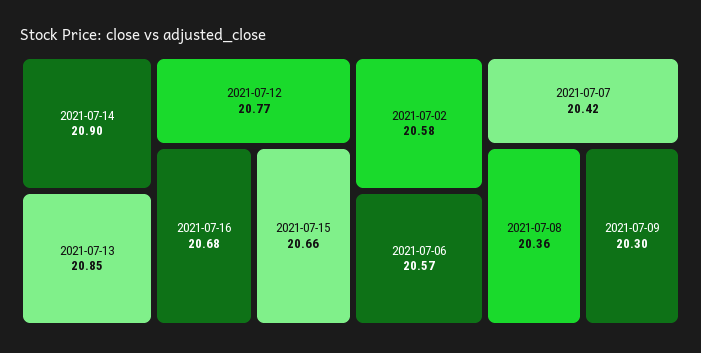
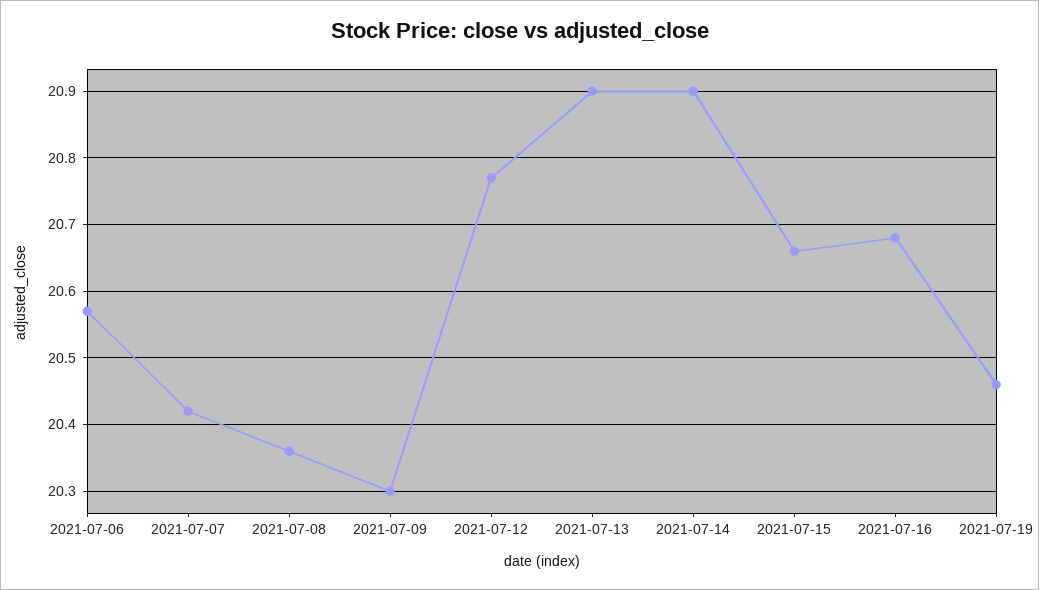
2021-07-13: 20.85 -> 20.9
2021-07-02: 20.58 -> none
2021-07-19: none -> 20.46

